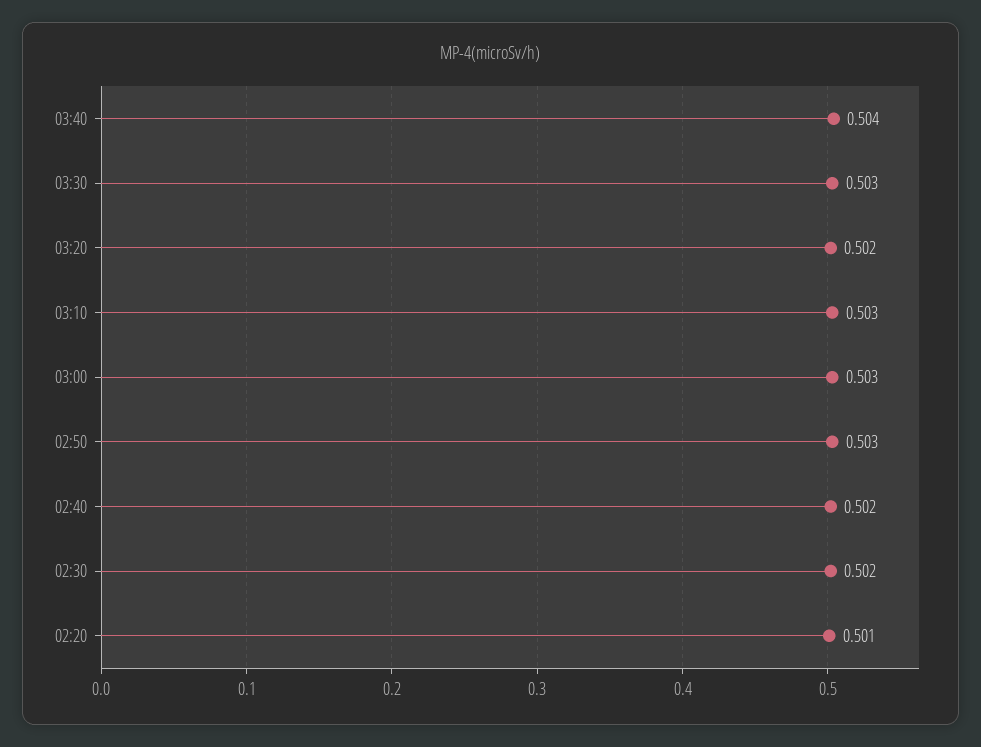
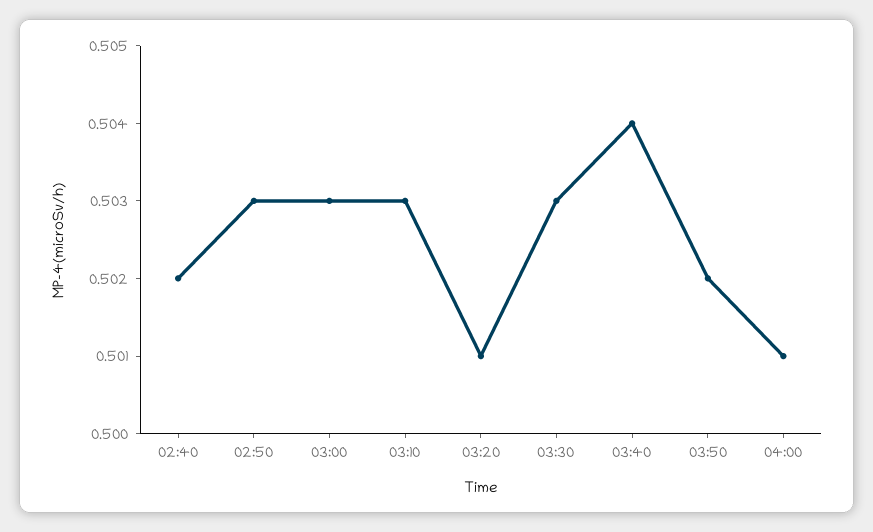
03:20: 0.502 -> 0.501
02:30: 0.502 -> none
02:20: 0.501 -> none
03:50: none -> 0.502
04:00: none -> 0.501

